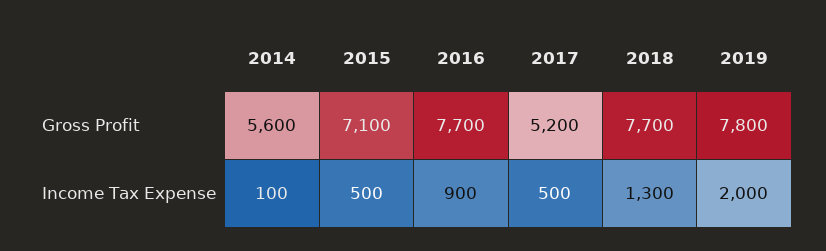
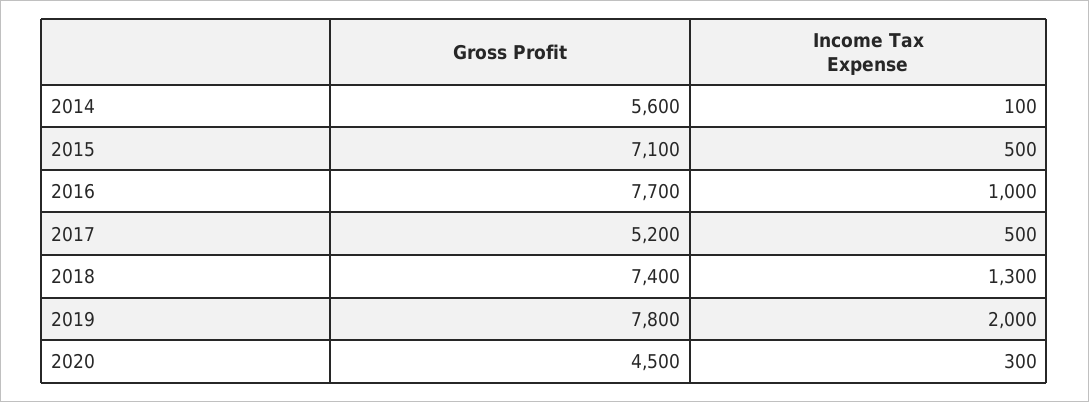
2018, Gross Profit: 7700 -> 7400
2016, Income Tax Expense: 900 -> 1000
2020, Gross Profit: none -> 4500
2020, Income Tax Expense: none -> 300

